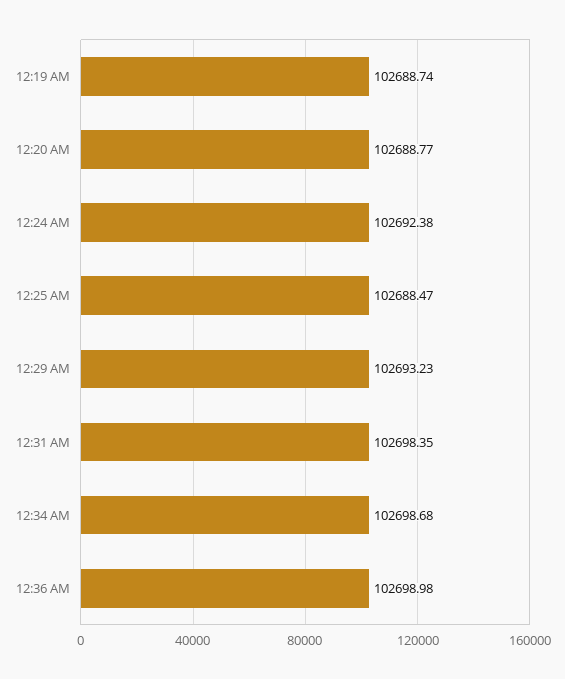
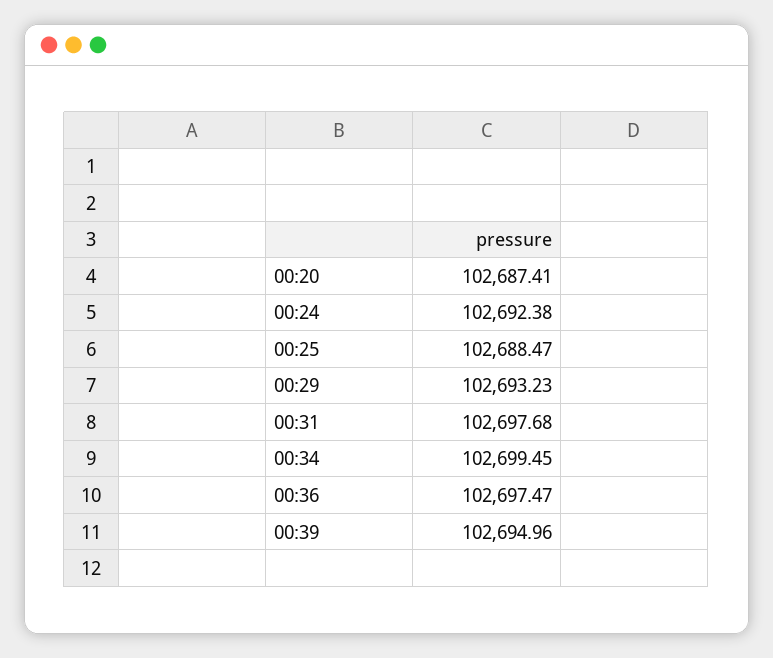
12:19 AM: 102688.74 -> none
12:20 AM: 102688.77 -> 102687.41
12:31 AM: 102698.35 -> 102697.68
12:34 AM: 102698.68 -> 102699.45
12:36 AM: 102698.98 -> 102697.47
00:39: none -> 102694.96

